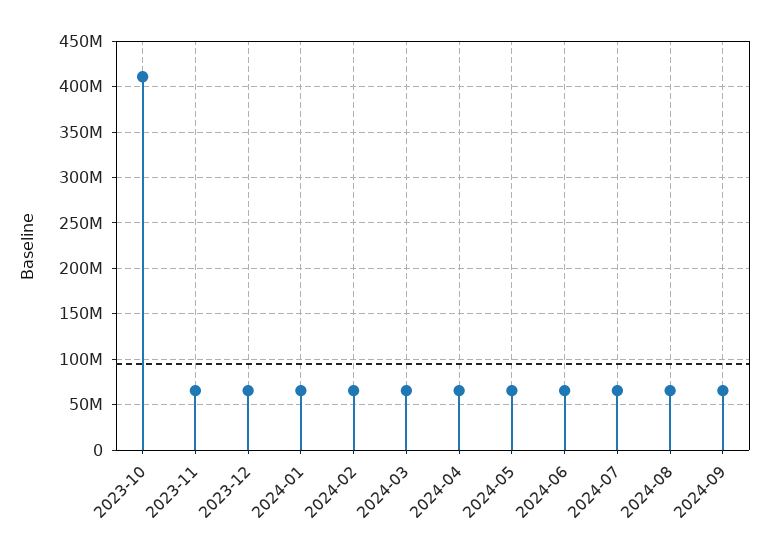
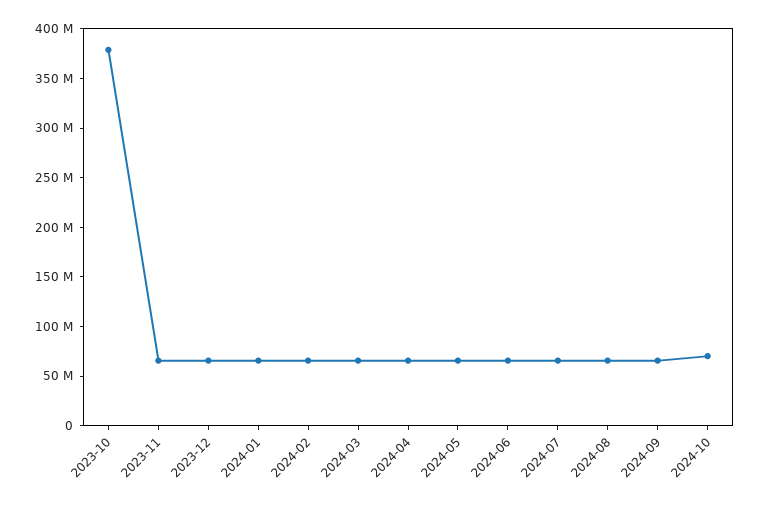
2023-10: 410000000 -> 380000000
2024-10: none -> 70000000

